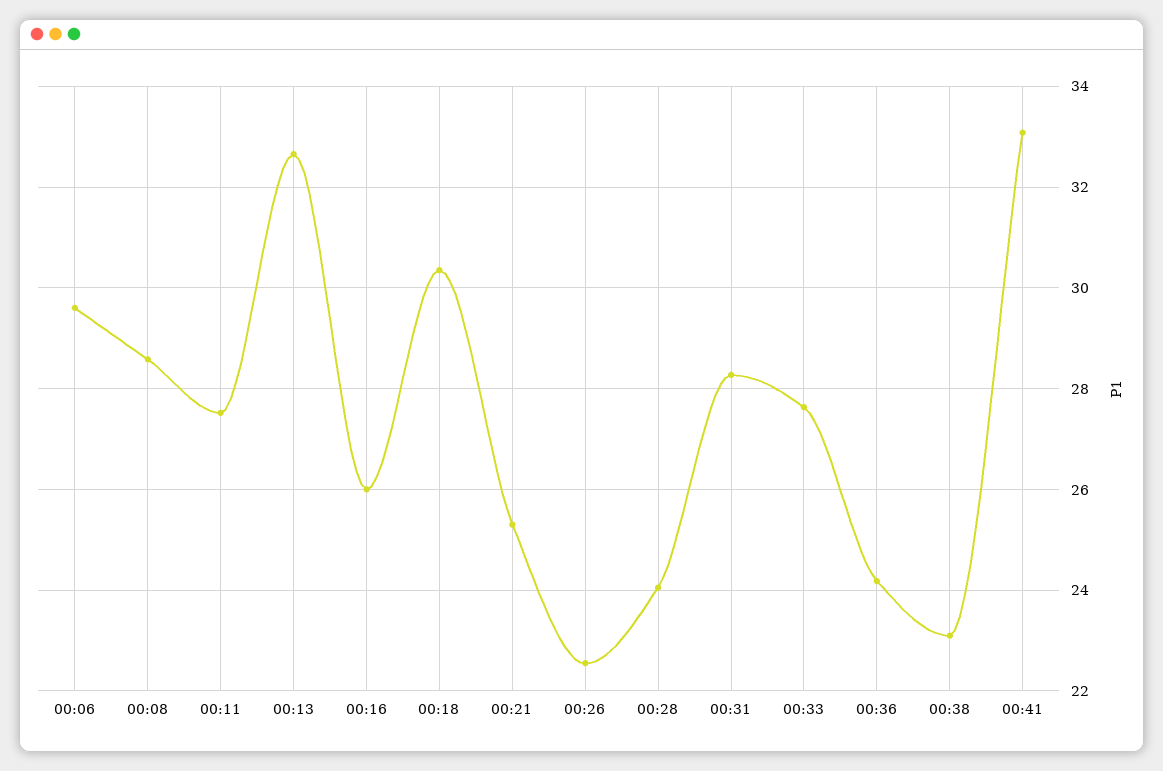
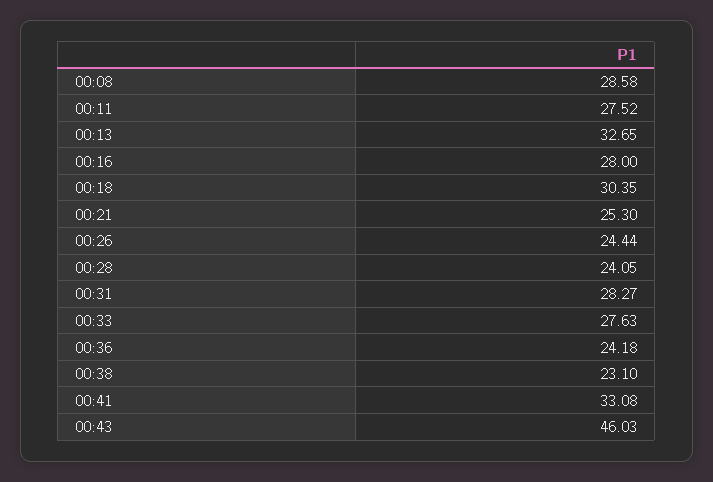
00:06: 29.6 -> none
00:16: 26 -> 28
00:26: 22.6 -> 24.44
00:43: none -> 46.03

